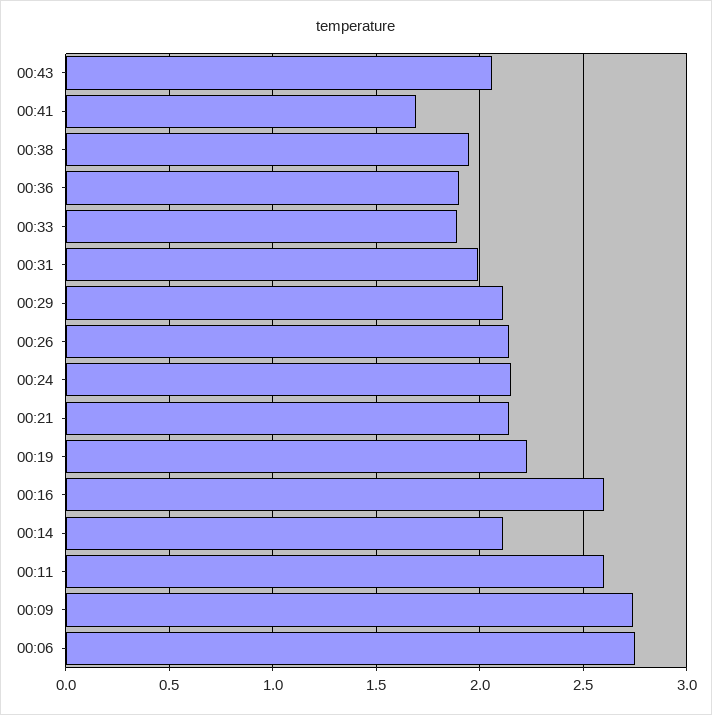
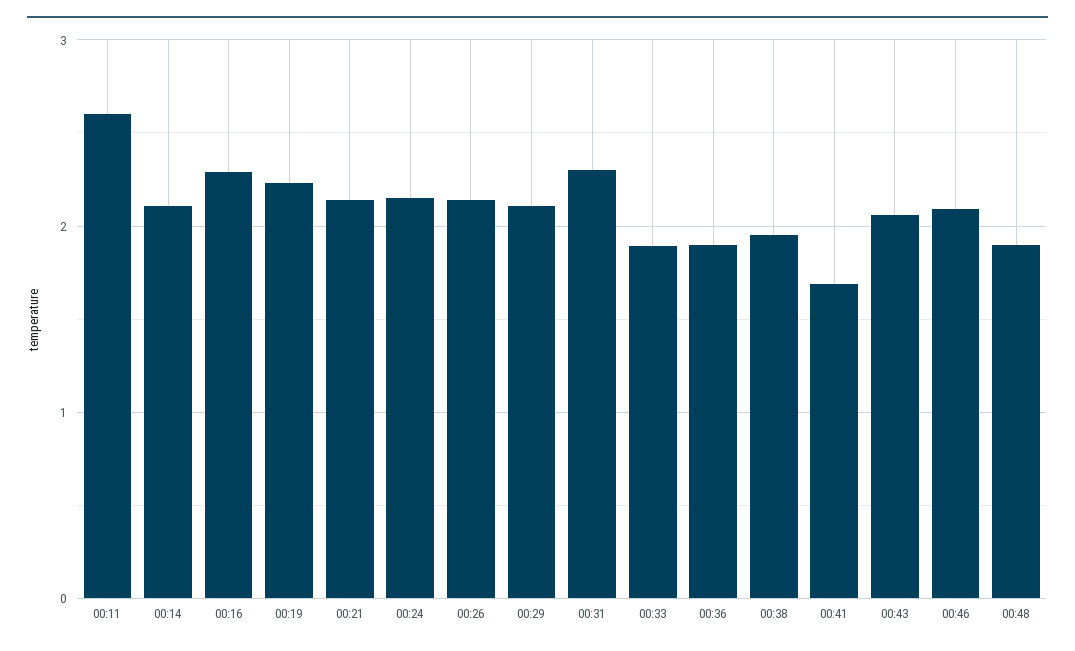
00:31: 2 -> 2.3
00:16: 2.6 -> 2.3
00:09: 2.75 -> none
00:06: 2.75 -> none
00:46: none -> 2.1
00:48: none -> 1.9

